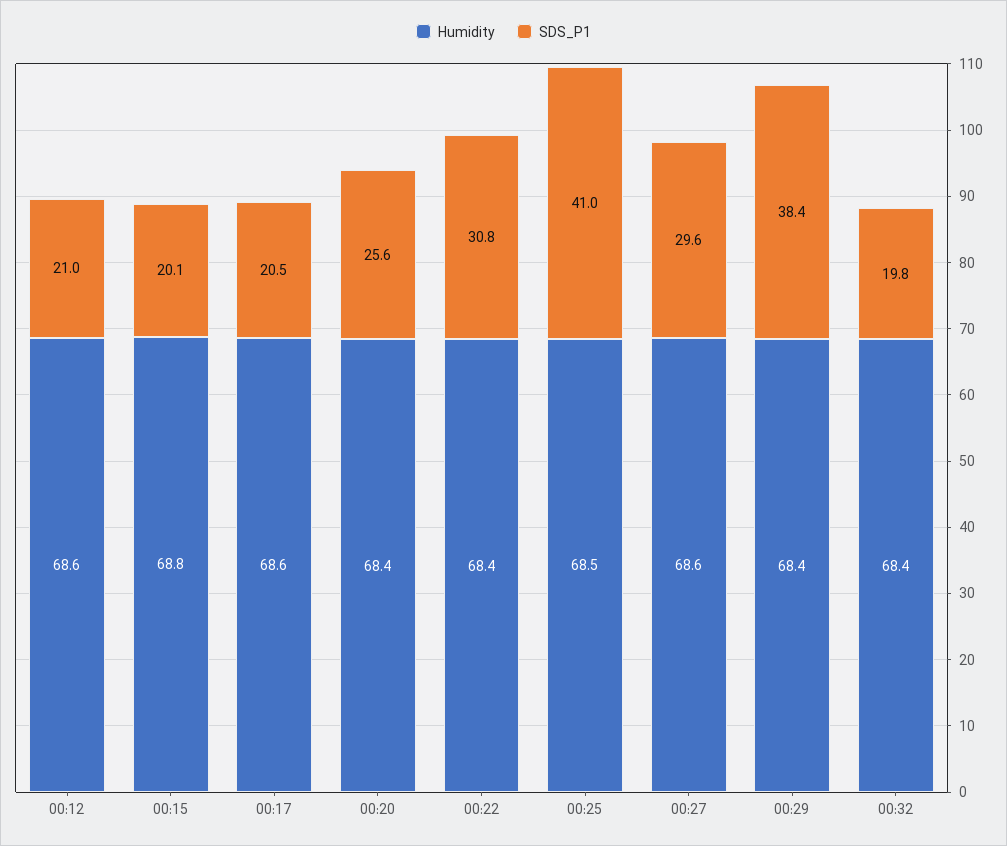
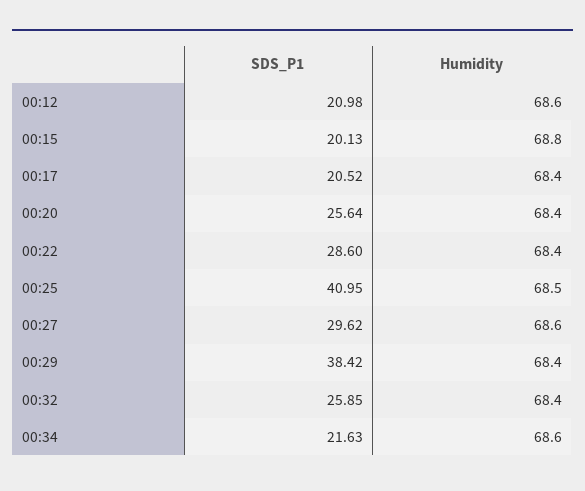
Humidity, 00:17: 68.6 -> 68.4
SDS_P1, 00:22: 30.8 -> 28.6
SDS_P1, 00:32: 19.8 -> 25.85
SDS_P1, 00:34: none -> 21.63
Humidity, 00:34: none -> 68.6

